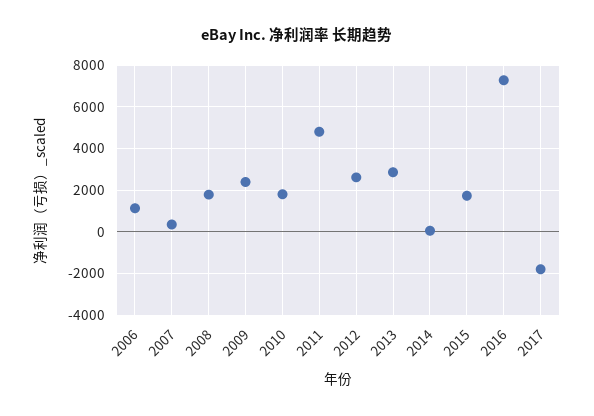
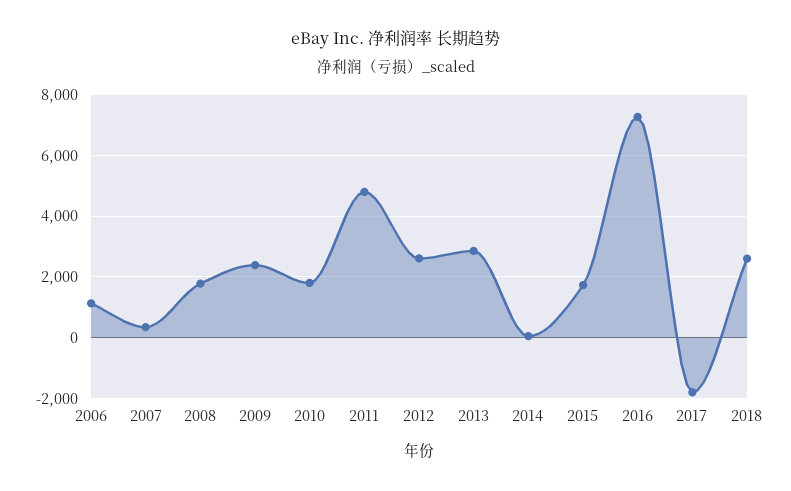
2018: none -> 2600

